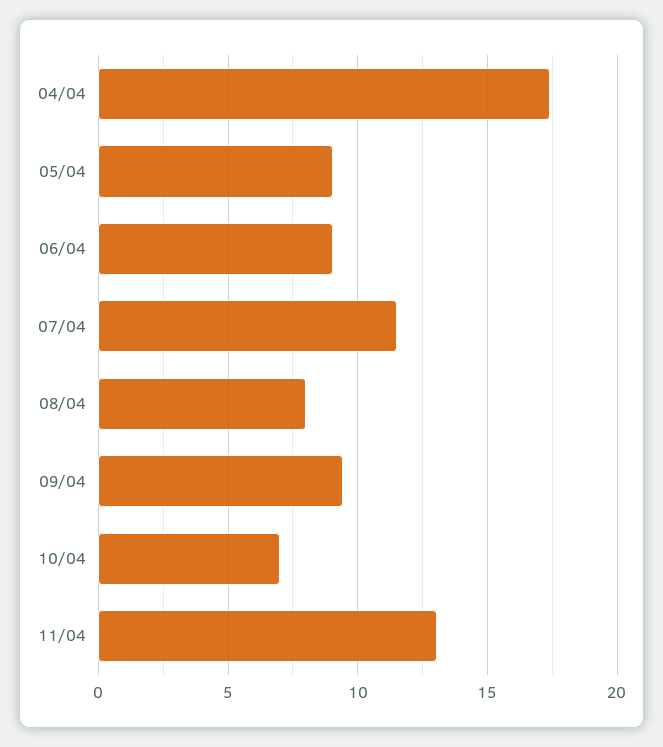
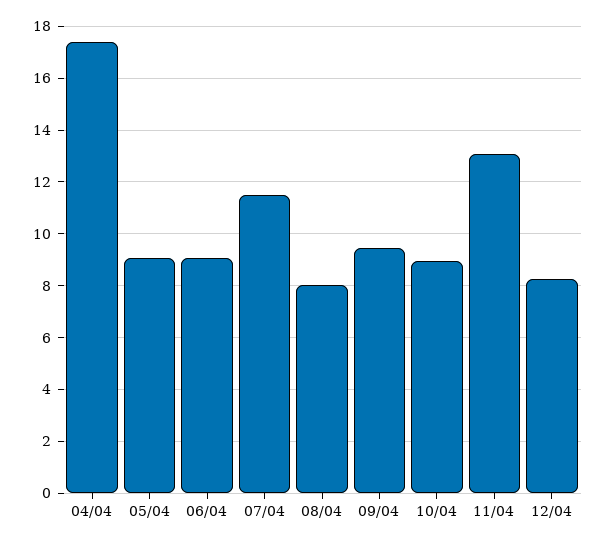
10/04: 7 -> 9
12/04: none -> 8.25

